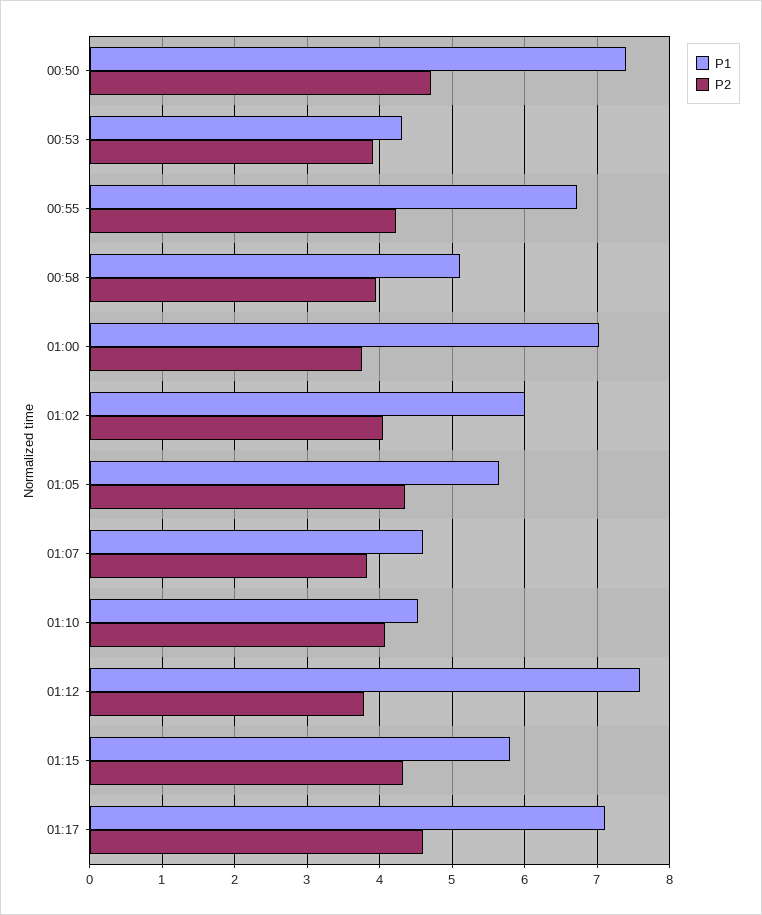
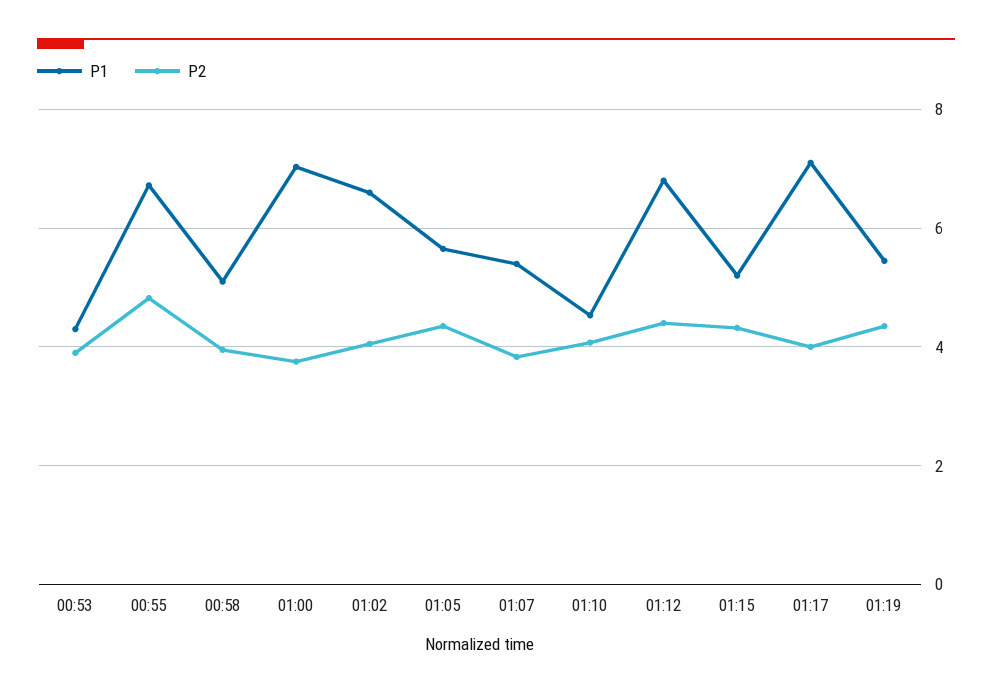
P1, 00:50: 7.4 -> none
P2, 00:50: 4.7 -> none
P2, 00:55: 4.2 -> 4.8
P1, 01:02: 6 -> 6.6
P1, 01:07: 4.6 -> 5.4
P1, 01:12: 7.6 -> 6.8
P2, 01:12: 3.8 -> 4.4
P1, 01:15: 5.8 -> 5.2
P2, 01:17: 4.6 -> 4
P1, 01:19: none -> 5.4
P2, 01:19: none -> 4.4

